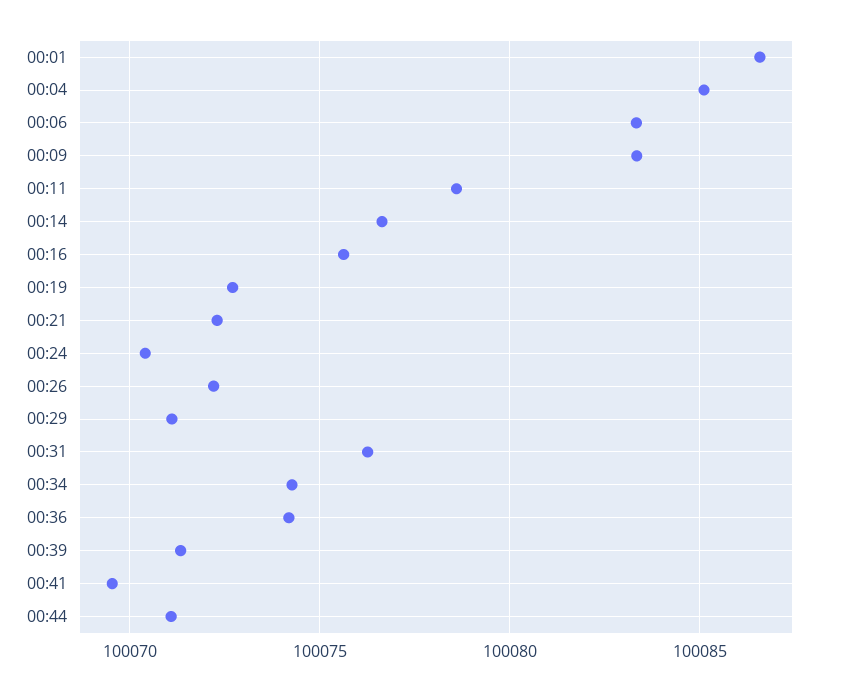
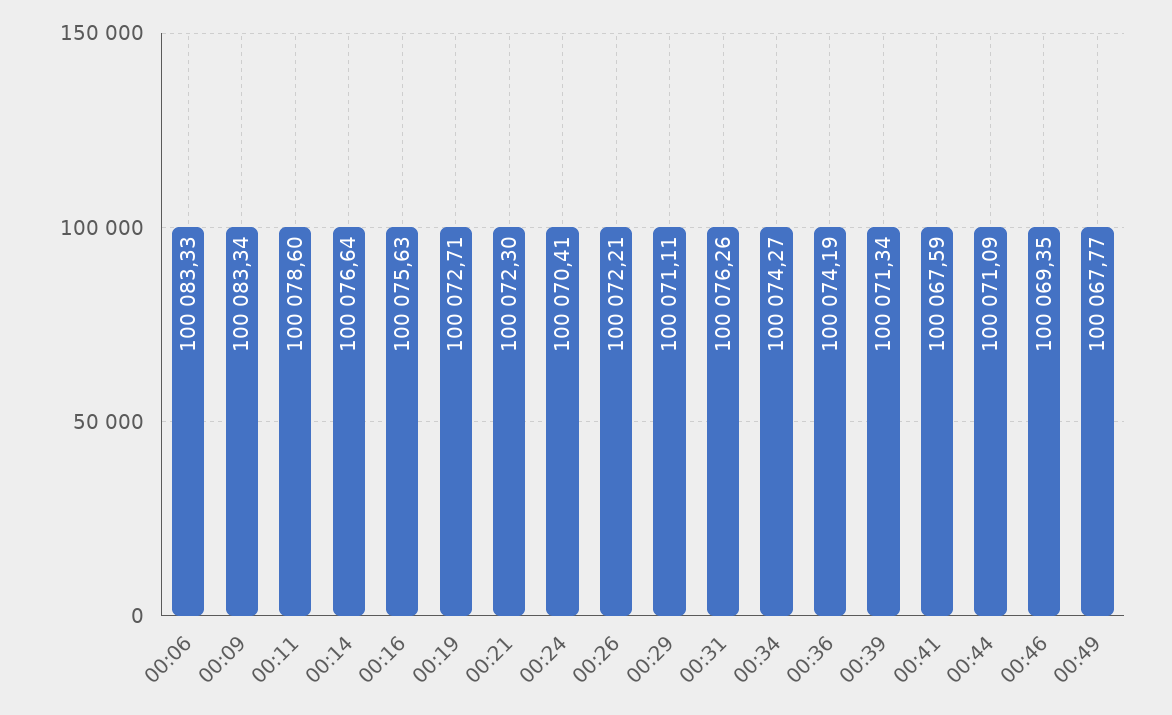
00:01: 100086.5 -> none
00:04: 100085 -> none
00:41: 100069.5 -> 100067.59
00:46: none -> 100069.35
00:49: none -> 100067.77

